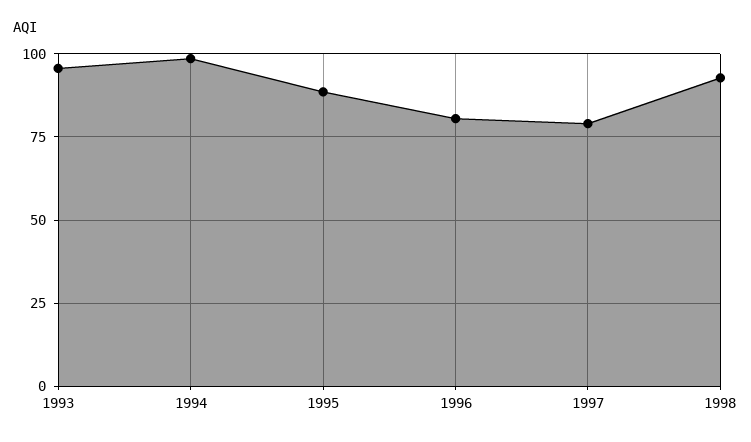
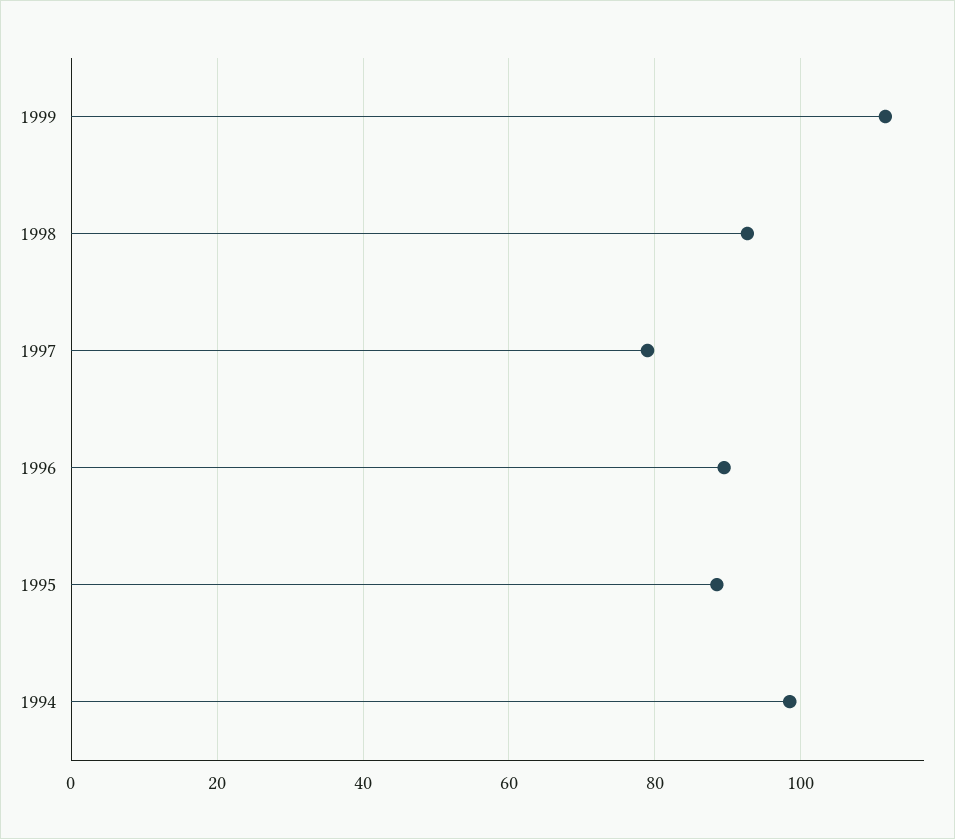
1993: 95 -> none
1996: 80 -> 90
1999: none -> 112

